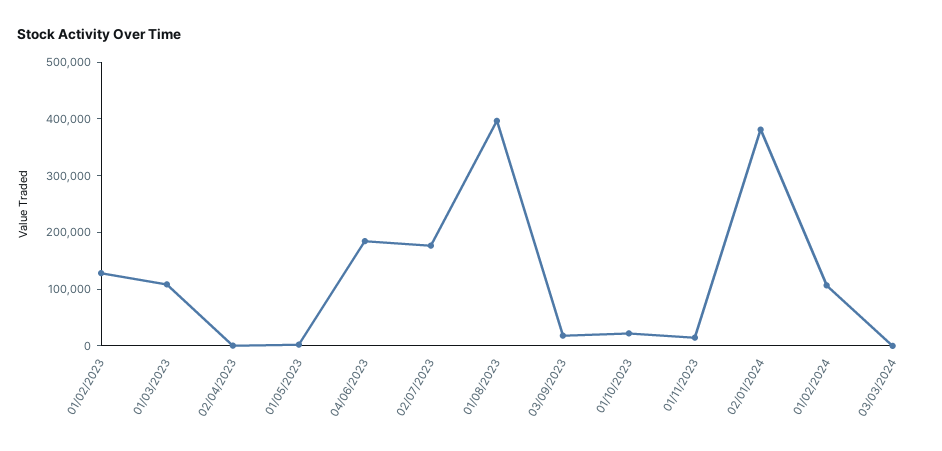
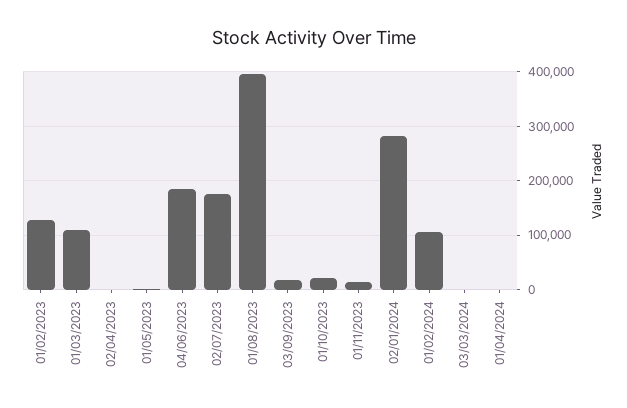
02/01/2024: 380000 -> 280000
01/04/2024: none -> 0

